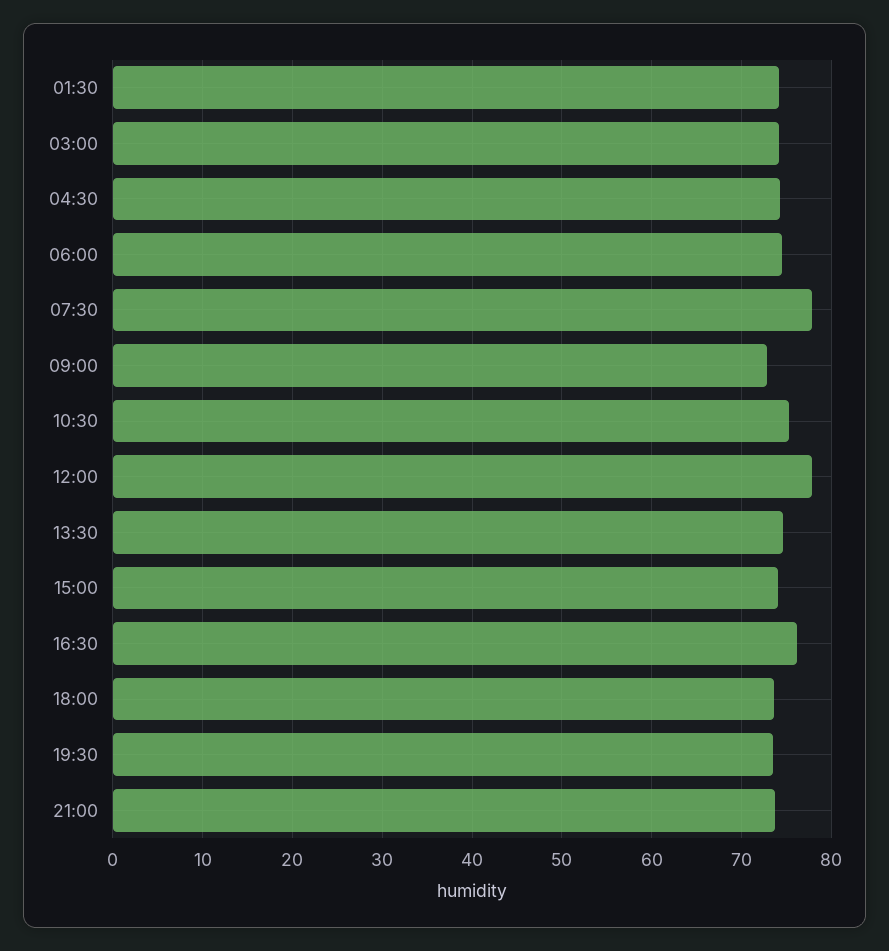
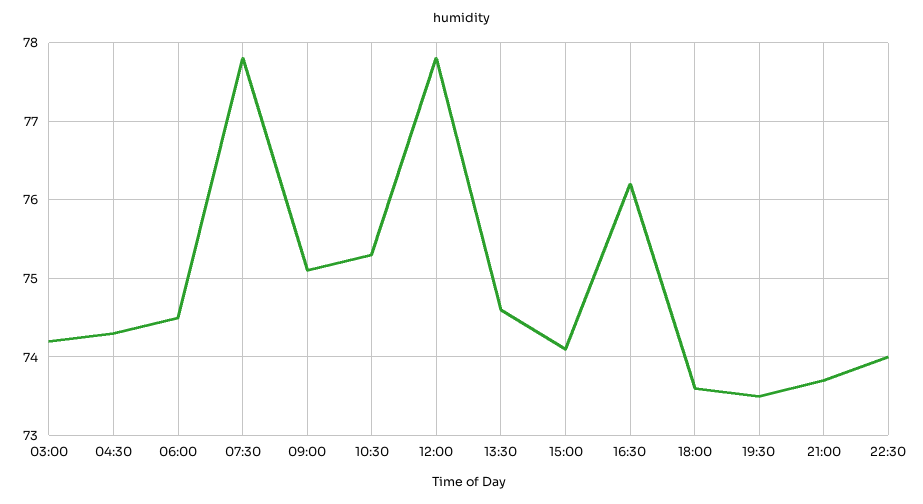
01:30: 74 -> none
09:00: 73 -> 75.1
22:30: none -> 74

